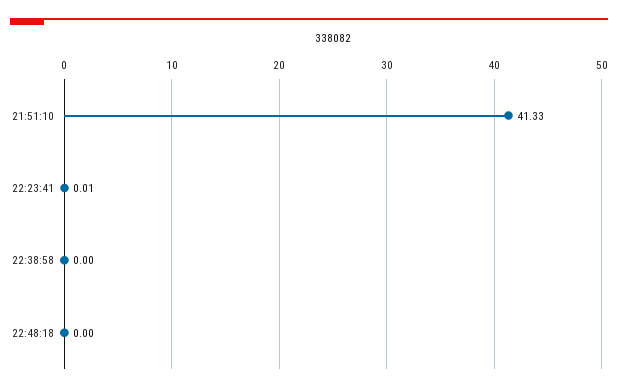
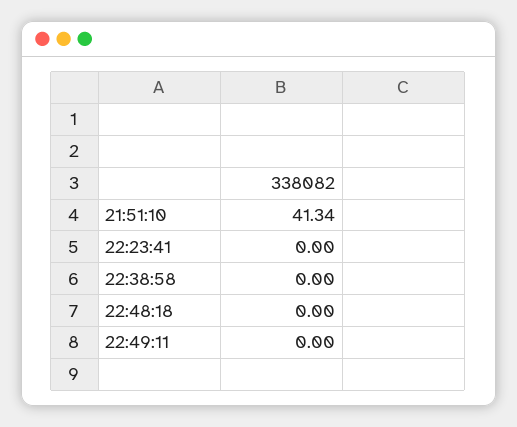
21:51:10: 41.33 -> 41.34
22:23:41: 0.01 -> 0
22:49:11: none -> 0

